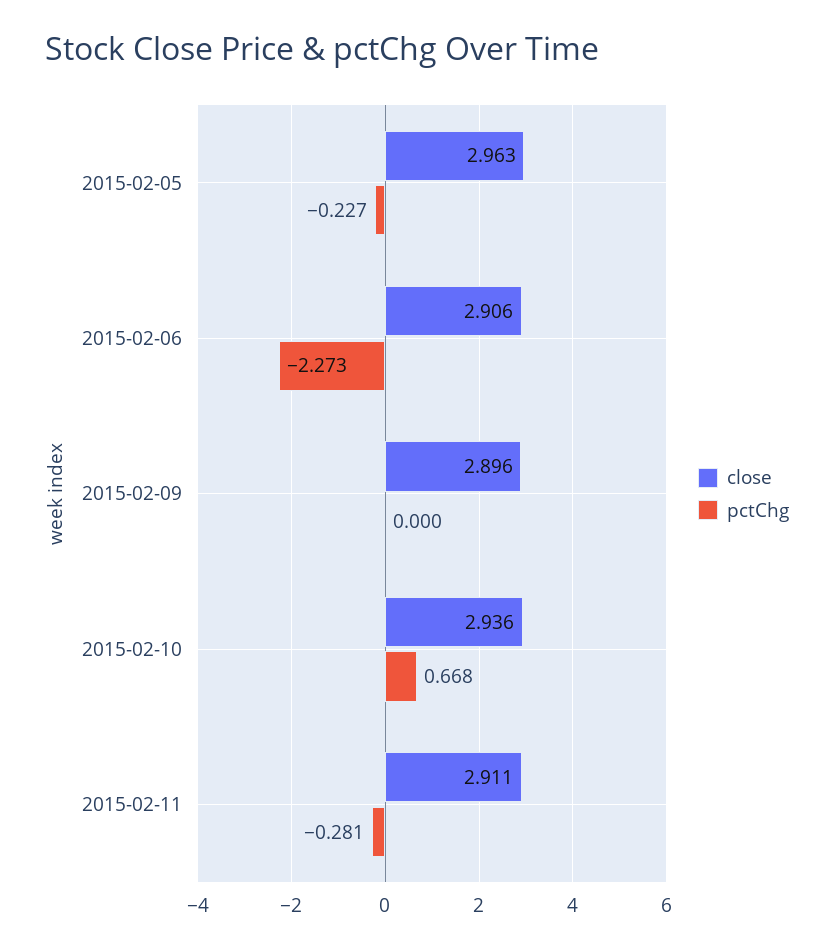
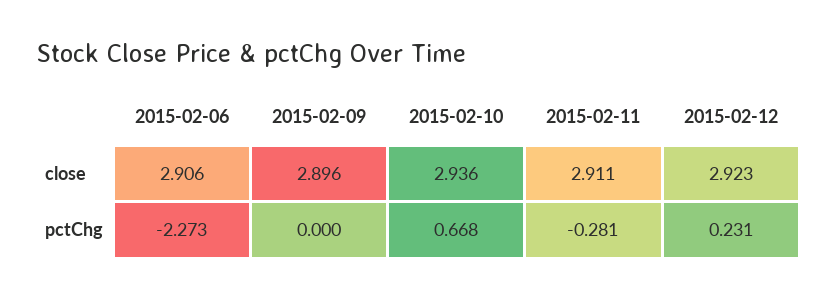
close, 2015-02-05: 2.963 -> none
pctChg, 2015-02-05: -0.227 -> none
close, 2015-02-12: none -> 2.923
pctChg, 2015-02-12: none -> 0.231

